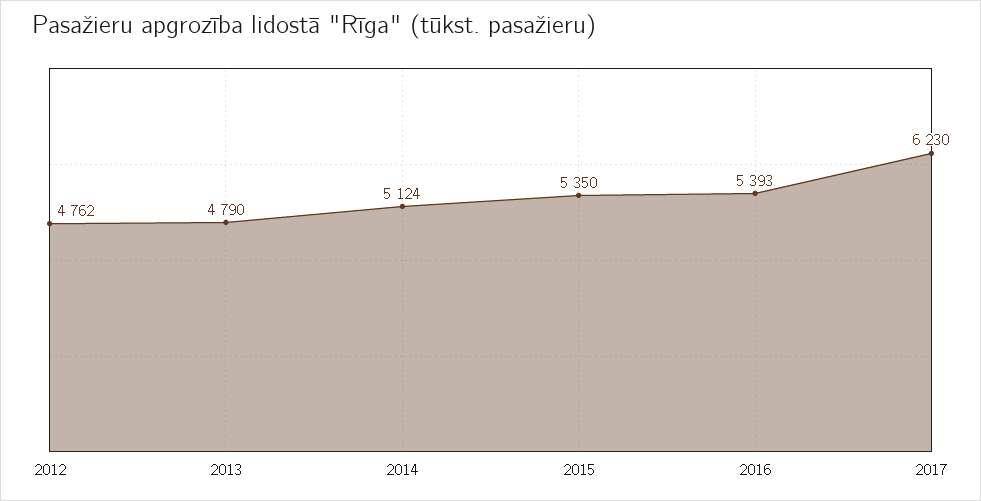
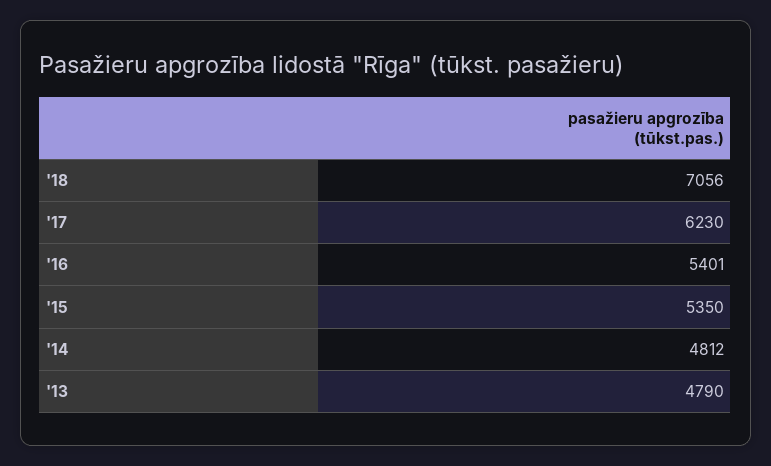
2012: 4762 -> none
2014: 5124 -> 4812
2016: 5393 -> 5401
'18: none -> 7056

